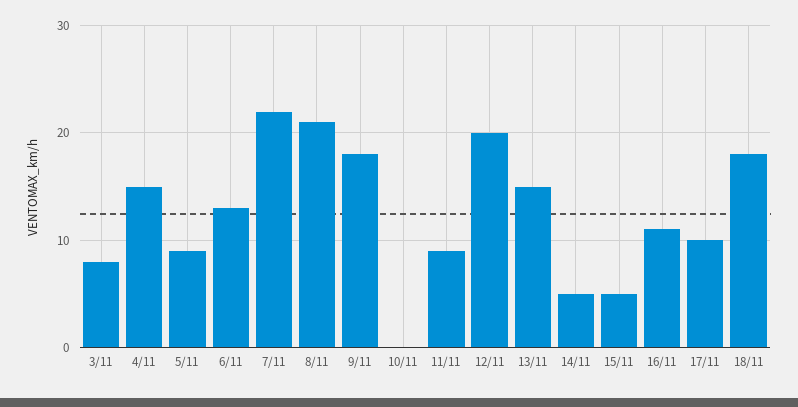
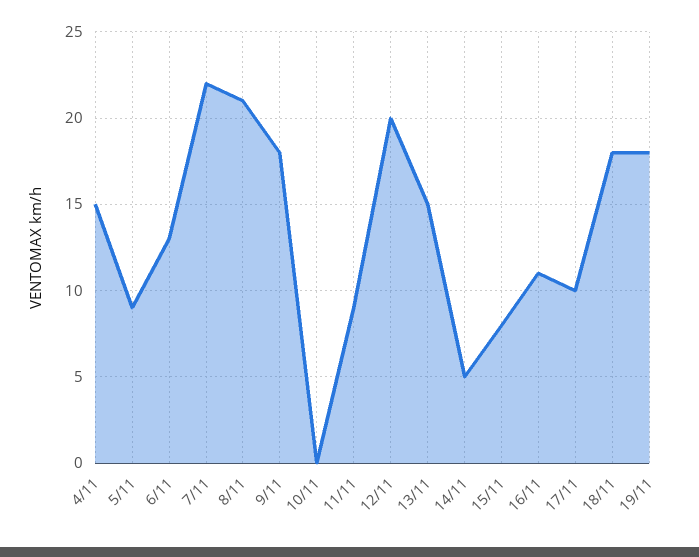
3/11: 8 -> none
15/11: 5 -> 8
19/11: none -> 18

